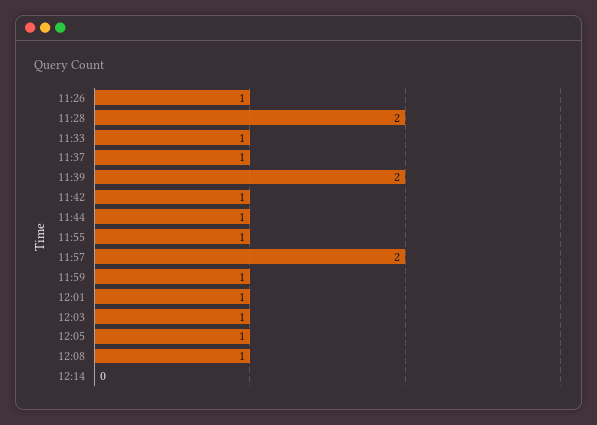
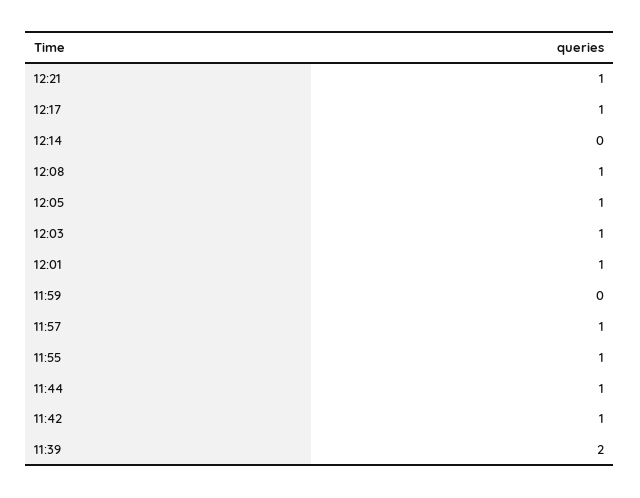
11:26: 1 -> none
11:28: 2 -> none
11:33: 1 -> none
11:37: 1 -> none
11:57: 2 -> 1
11:59: 1 -> 0
12:21: none -> 1
12:17: none -> 1

